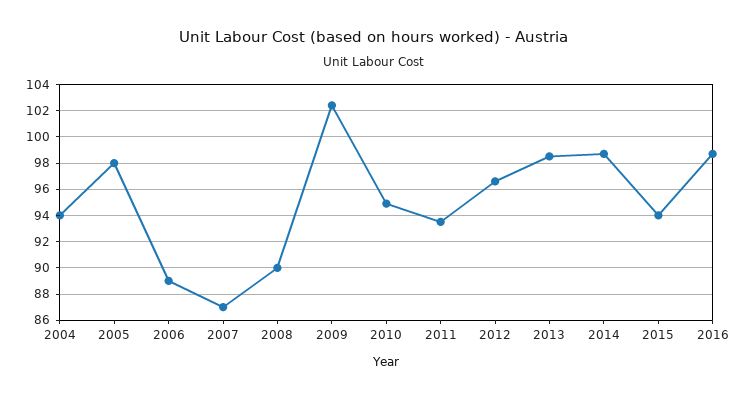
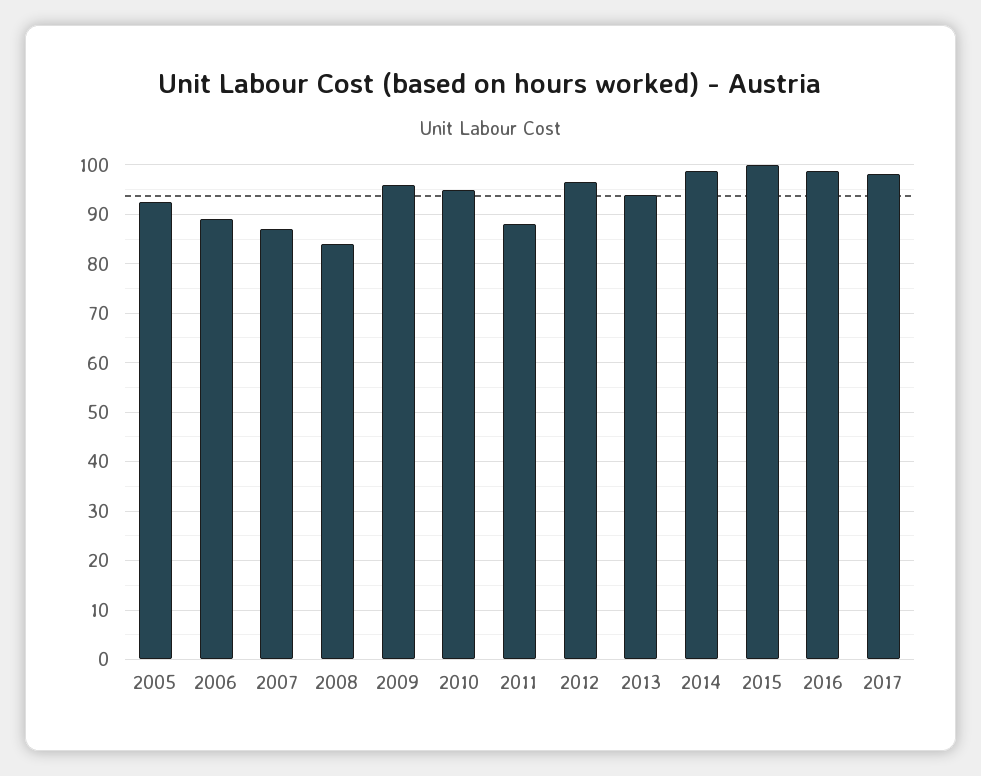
2004: 94 -> none
2005: 98 -> 92
2008: 90 -> 84
2009: 102.5 -> 96
2011: 93.5 -> 88
2013: 98.5 -> 94
2015: 94 -> 100
2017: none -> 98

